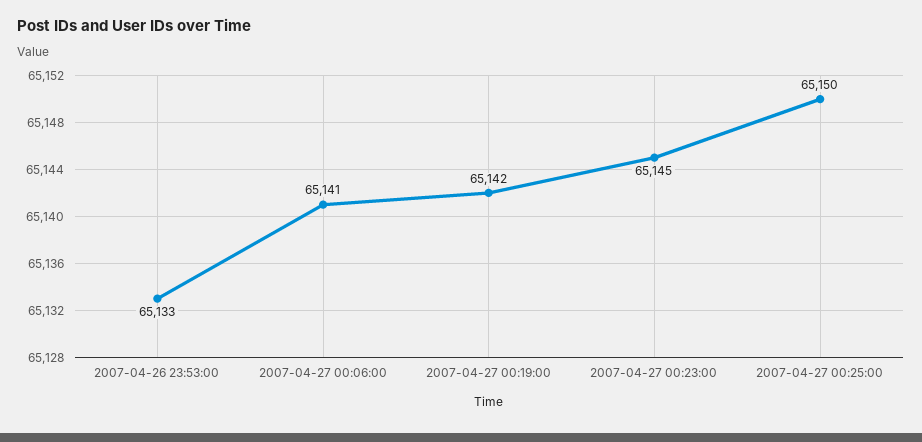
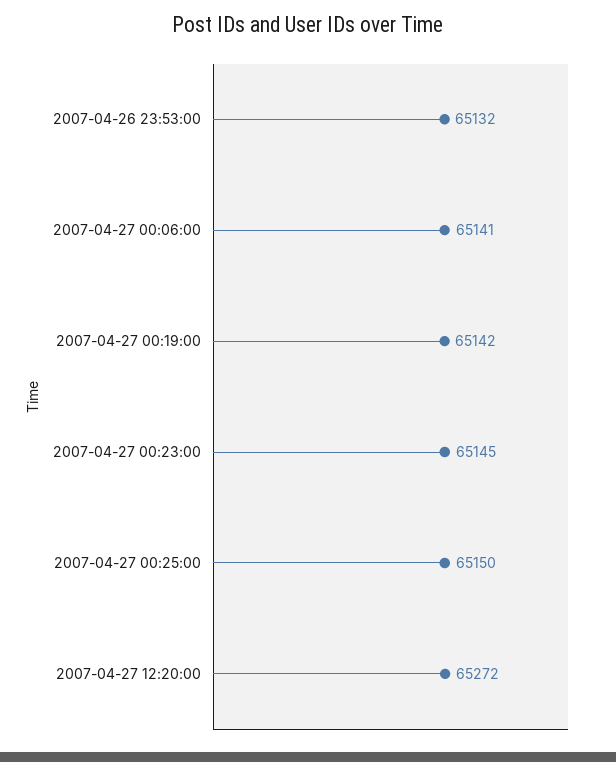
2007-04-26 23:53:00: 65133 -> 65132
2007-04-27 12:20:00: none -> 65272

